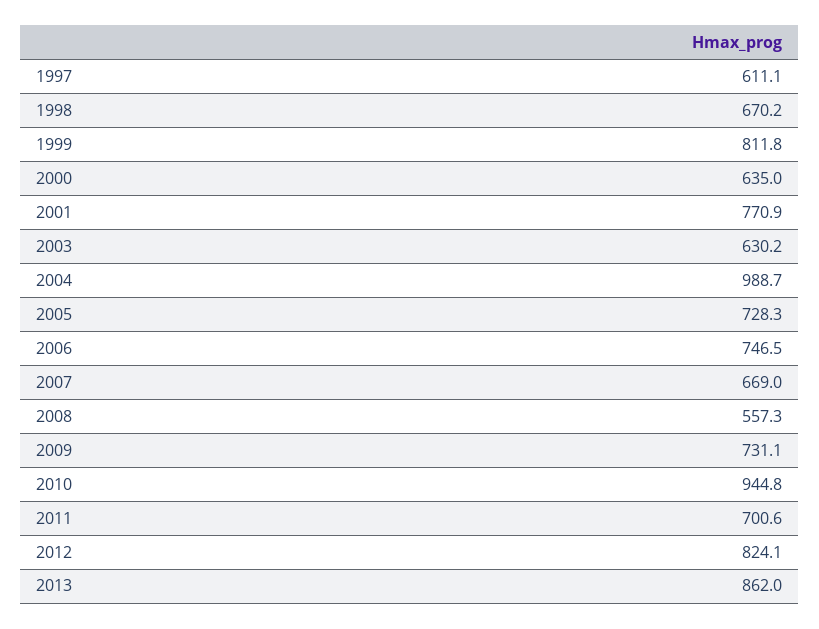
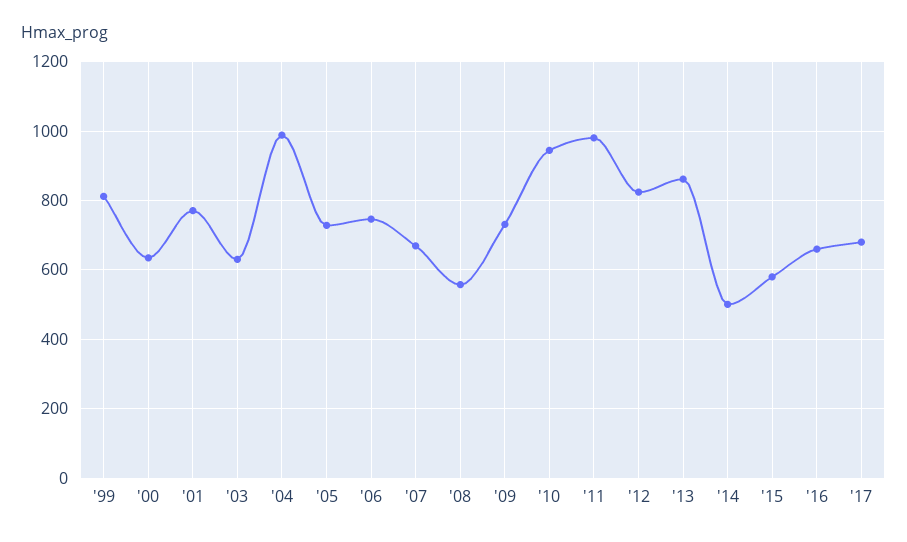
1997: 611.1 -> none
1998: 670.2 -> none
2011: 700.6 -> 980
'14: none -> 500
'15: none -> 580
'16: none -> 660
'17: none -> 680

